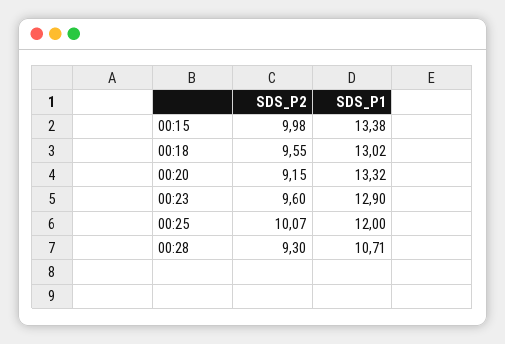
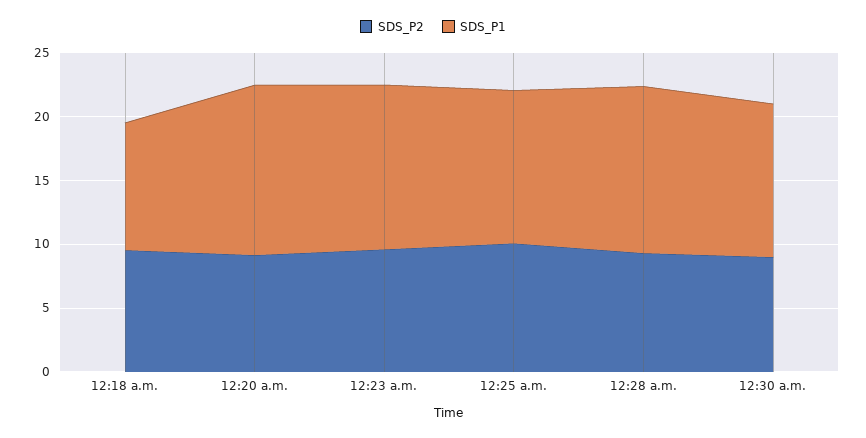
SDS_P2, 00:15: 9.98 -> none
SDS_P1, 00:15: 13.38 -> none
SDS_P1, 00:18: 13.02 -> 10
SDS_P1, 00:28: 10.71 -> 13
SDS_P2, 12:30 a.m.: none -> 9
SDS_P1, 12:30 a.m.: none -> 12

